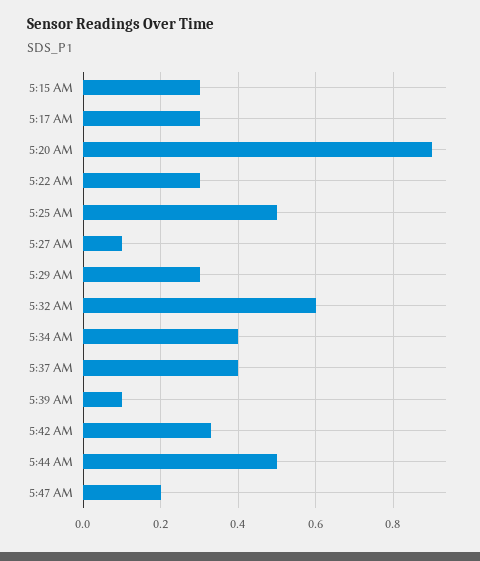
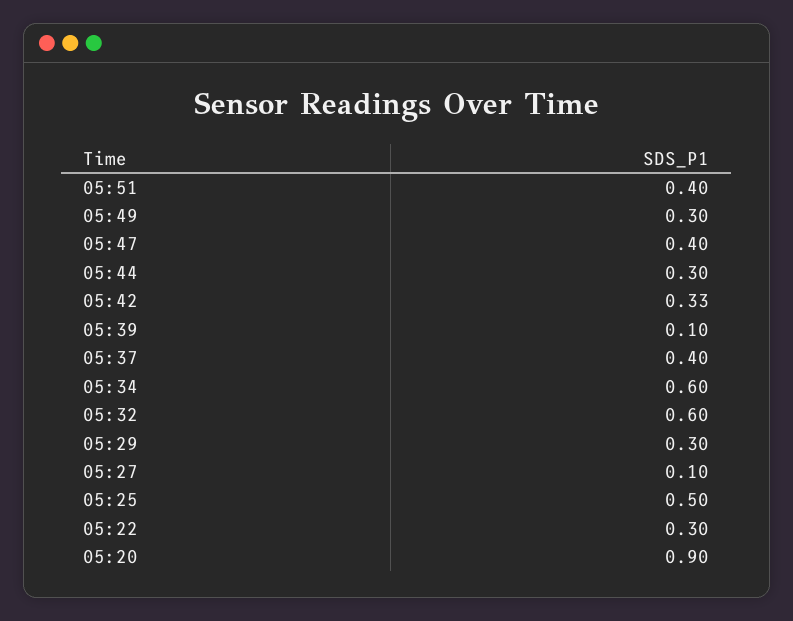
5:15 AM: 0.3 -> none
5:17 AM: 0.3 -> none
5:34 AM: 0.4 -> 0.6
5:44 AM: 0.5 -> 0.3
5:47 AM: 0.2 -> 0.4
05:51: none -> 0.4
05:49: none -> 0.3

